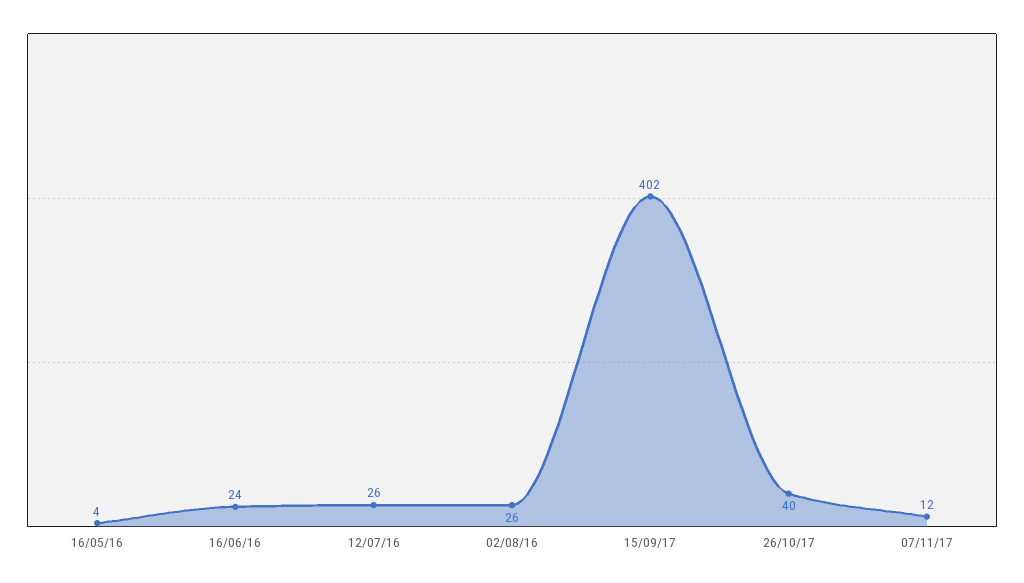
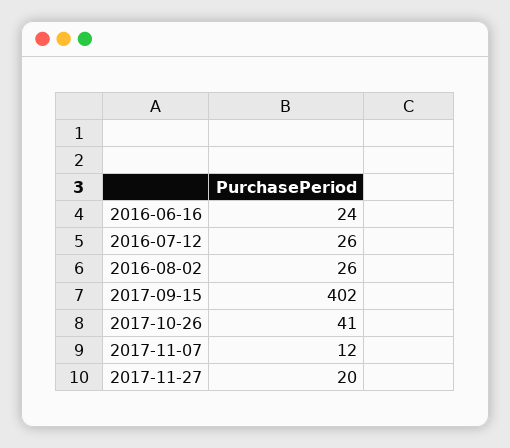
16/05/16: 4 -> none
26/10/17: 40 -> 41
2017-11-27: none -> 20

